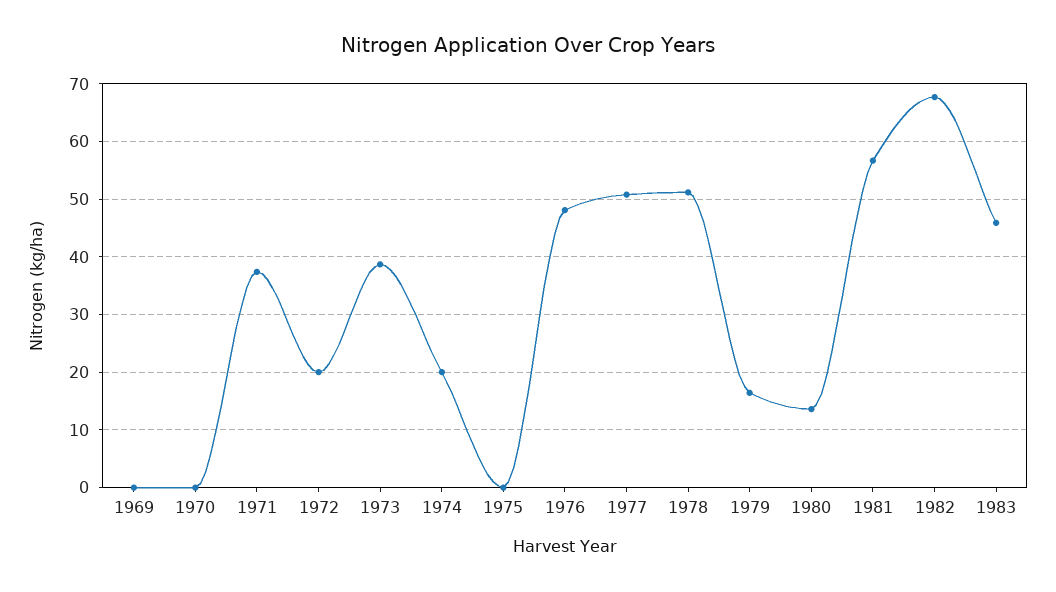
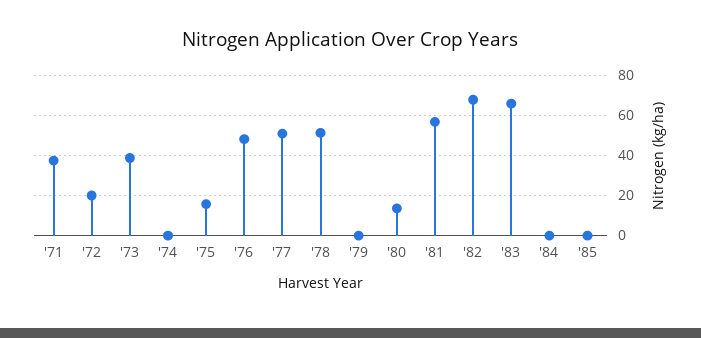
1969: 0 -> none
1970: 0 -> none
1974: 20 -> 0
1975: 0 -> 15
1979: 16 -> 0
1983: 46 -> 65
'84: none -> 0
'85: none -> 0

